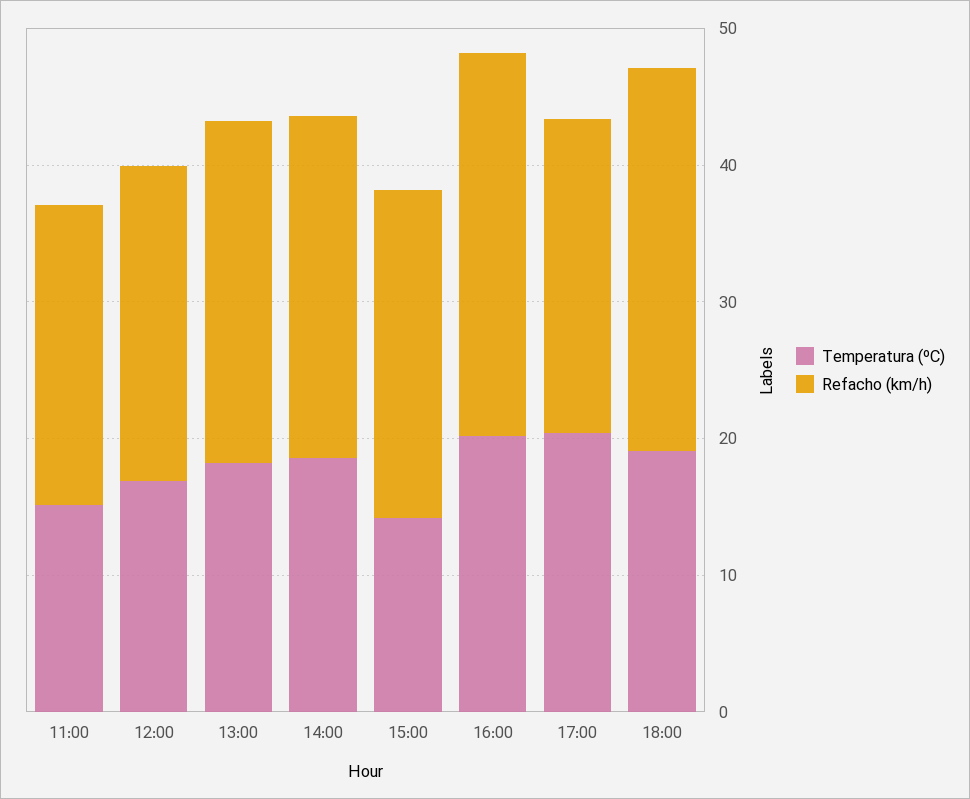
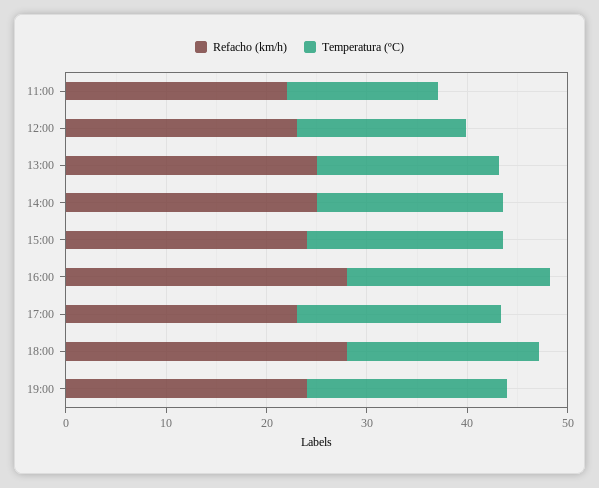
Temperatura (ºC), 15:00: 14 -> 20
Refacho (km/h), 19:00: none -> 24
Temperatura (ºC), 19:00: none -> 20

